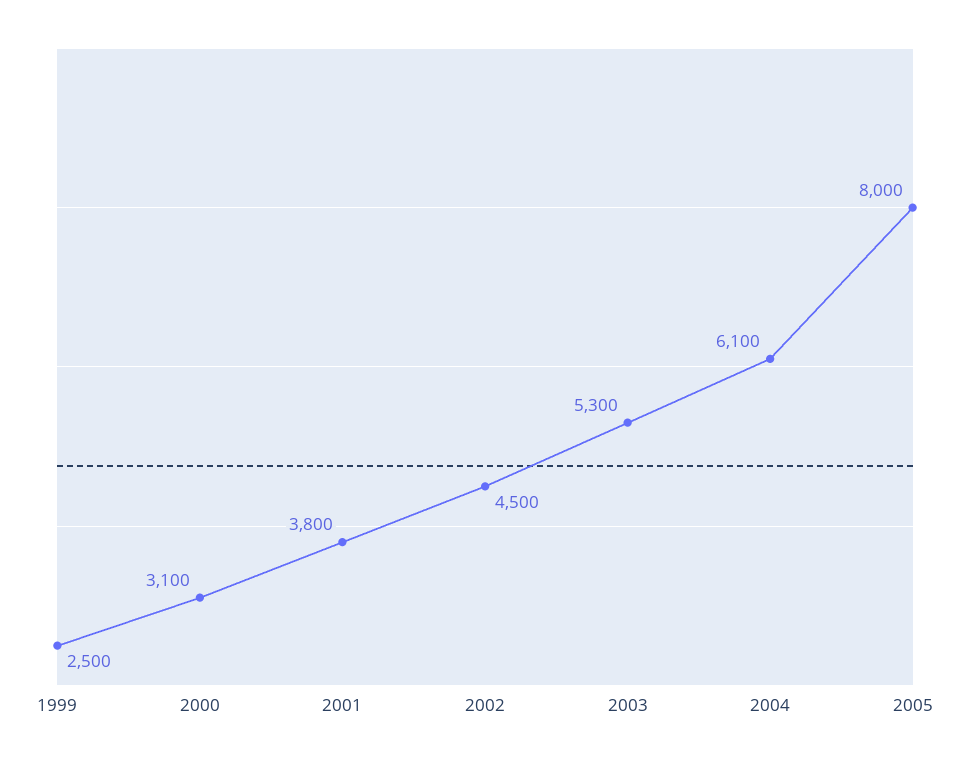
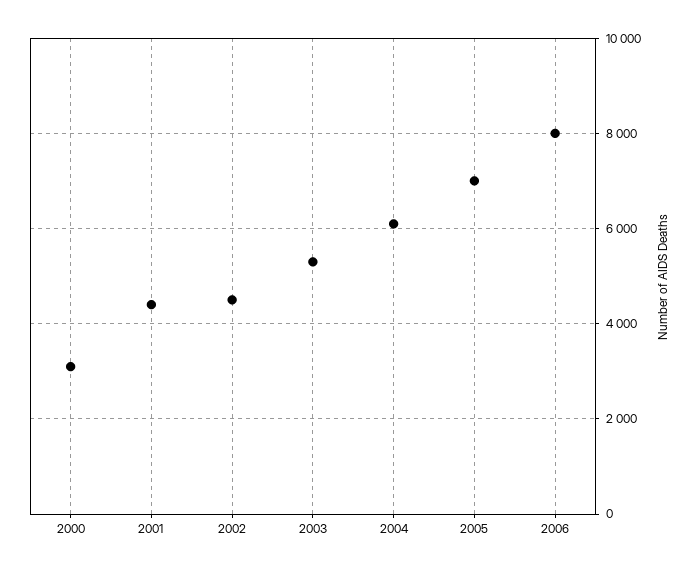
1999: 2500 -> none
2001: 3800 -> 4400
2005: 8000 -> 7000
2006: none -> 8000

